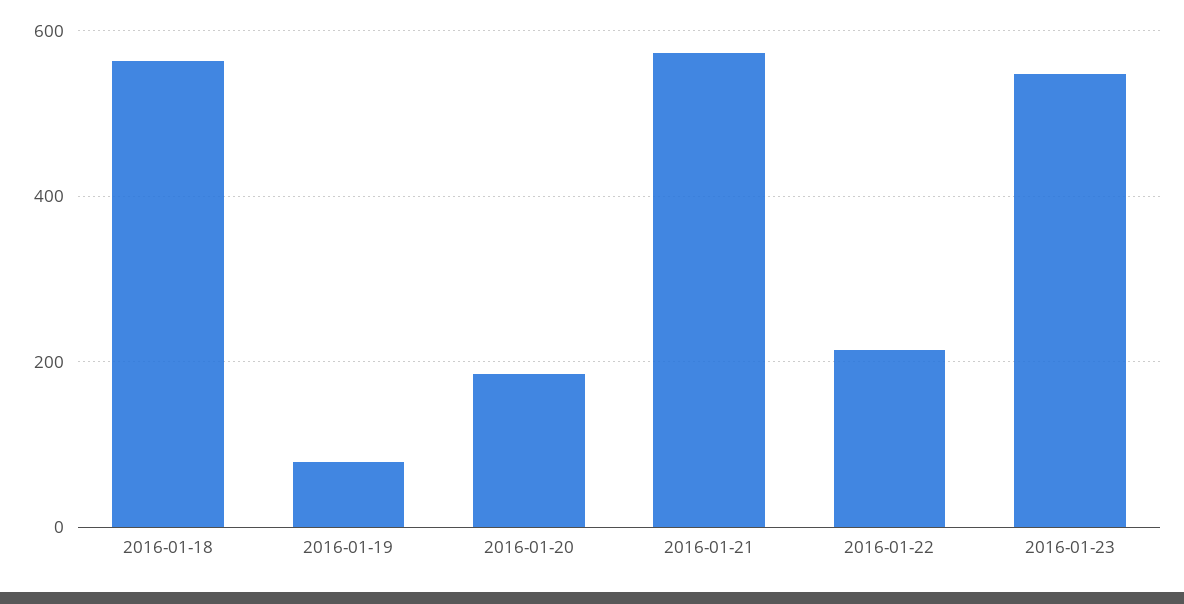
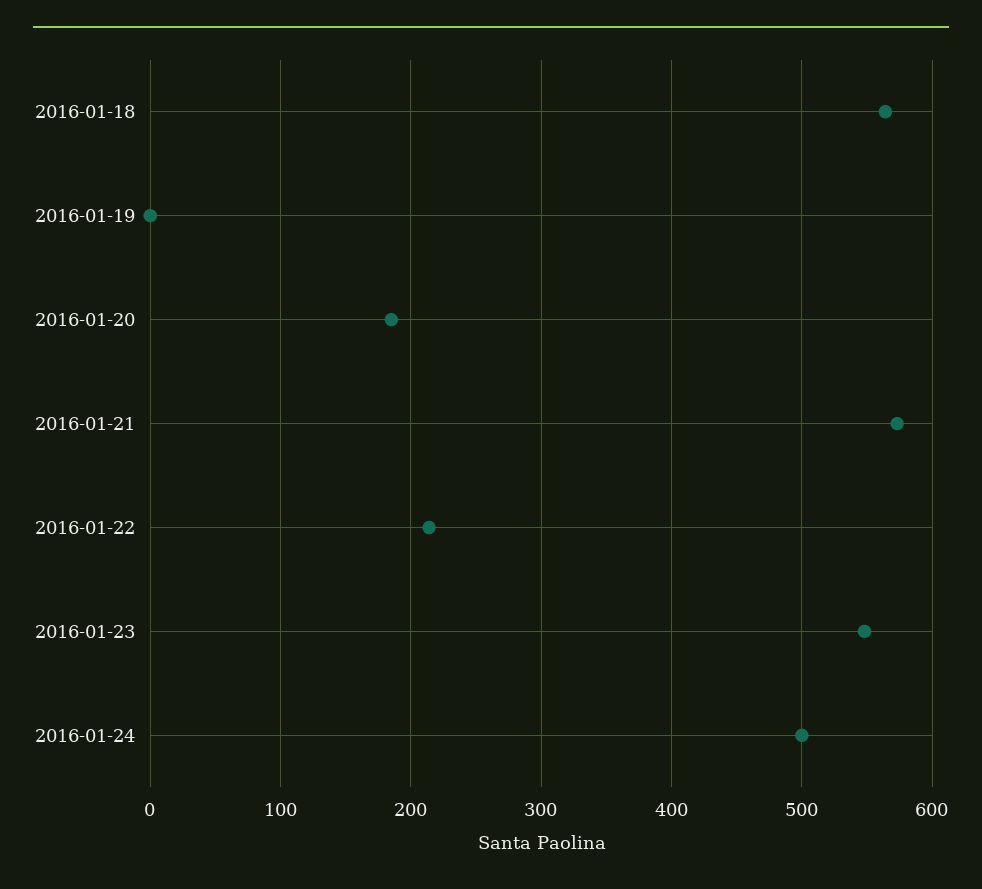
2016-01-19: 80 -> 0
2016-01-24: none -> 500

